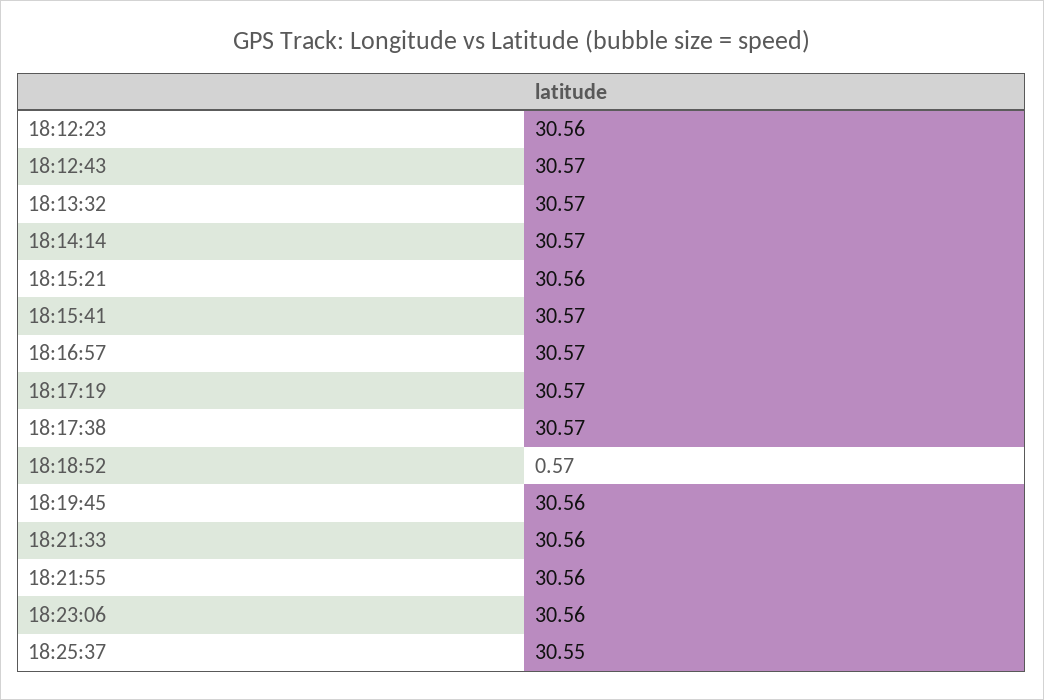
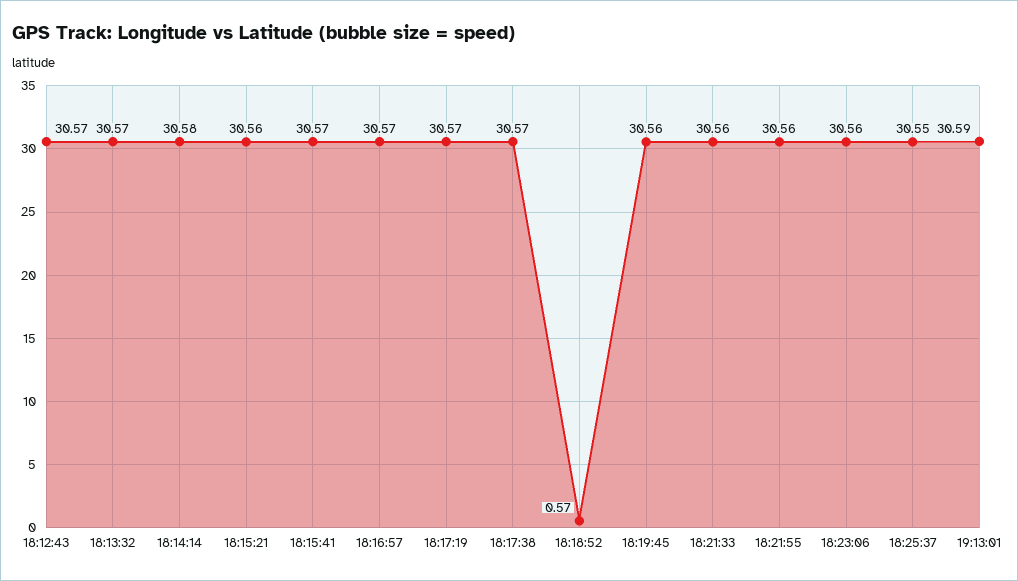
18:12:23: 30.56 -> none
18:14:14: 30.57 -> 30.58
19:13:01: none -> 30.59

